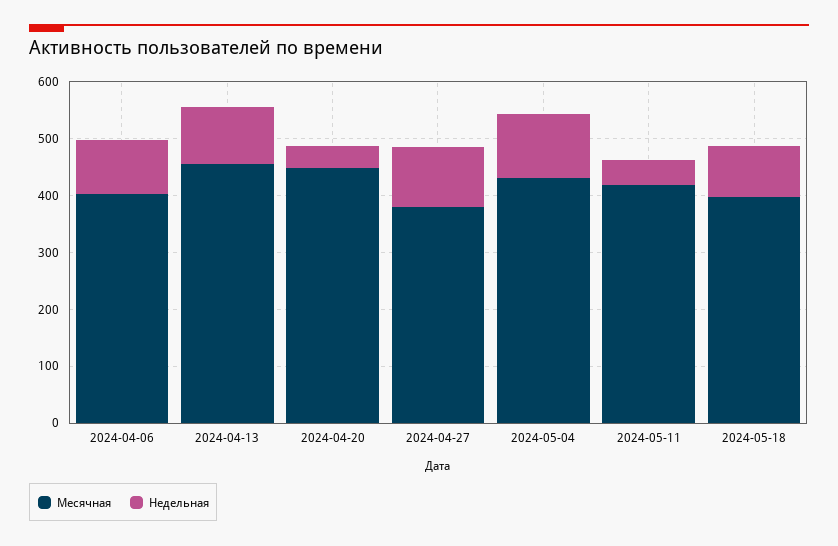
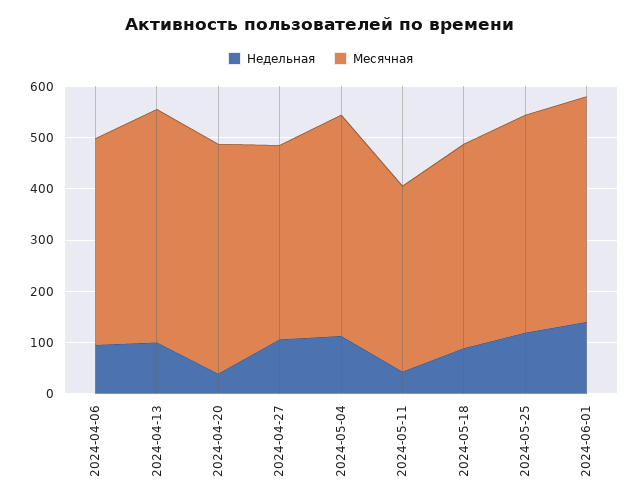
Месячная, 2024-05-11: 420 -> 360
Недельная, 2024-05-25: none -> 120
Месячная, 2024-05-25: none -> 420
Недельная, 2024-06-01: none -> 140
Месячная, 2024-06-01: none -> 440

